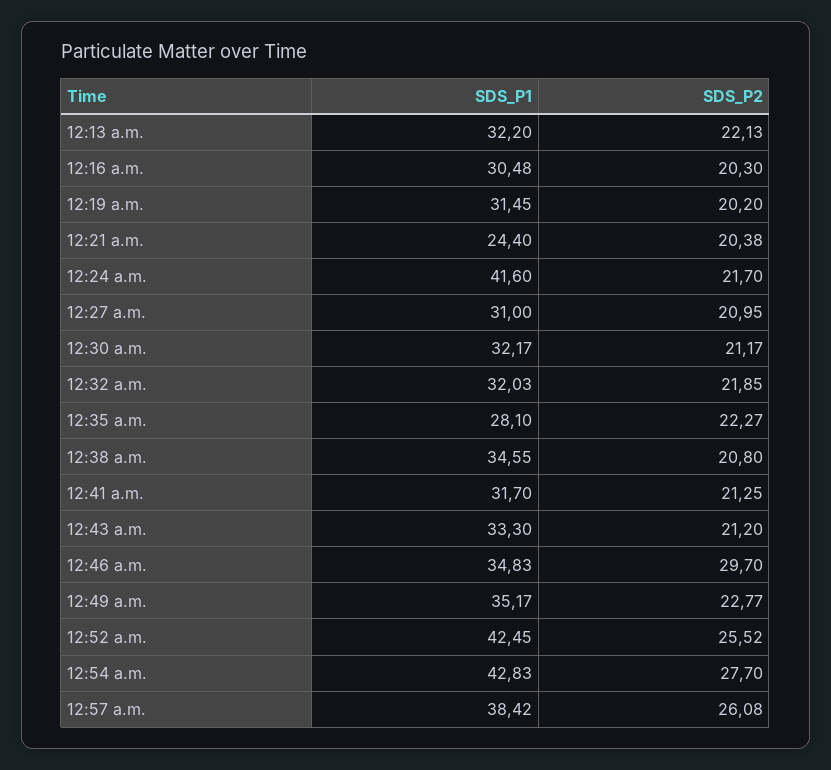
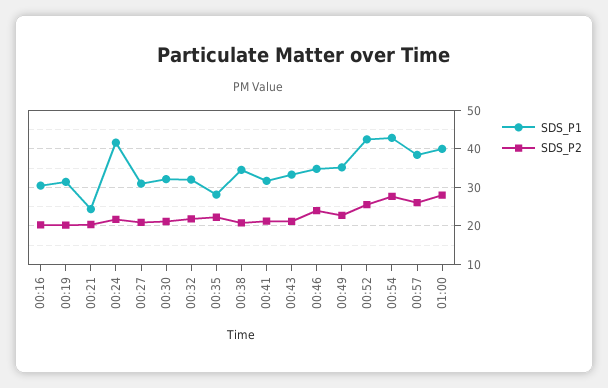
SDS_P1, 12:13 a.m.: 32.2 -> none
SDS_P2, 12:13 a.m.: 22.13 -> none
SDS_P2, 12:46 a.m.: 29.7 -> 24
SDS_P1, 01:00: none -> 40
SDS_P2, 01:00: none -> 28

